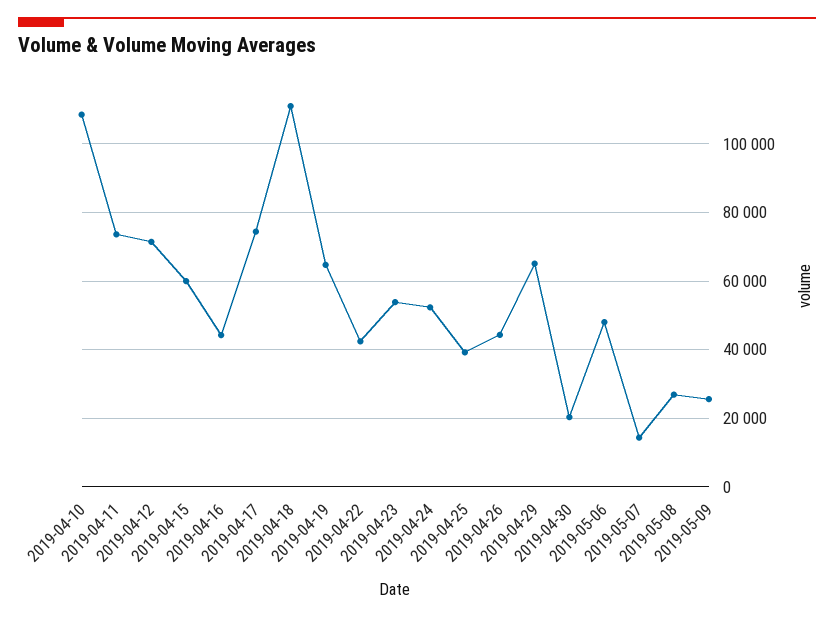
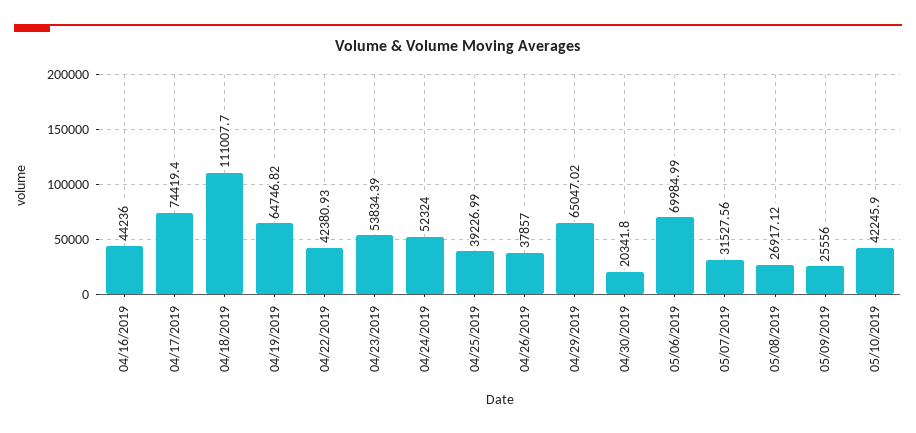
2019-04-10: 108000 -> none
2019-04-11: 74000 -> none
2019-04-12: 72000 -> none
2019-04-15: 60000 -> none
2019-04-26: 44000 -> 37857
2019-05-06: 48000 -> 69984.99
2019-05-07: 14000 -> 31527.56
05/10/2019: none -> 42245.9

